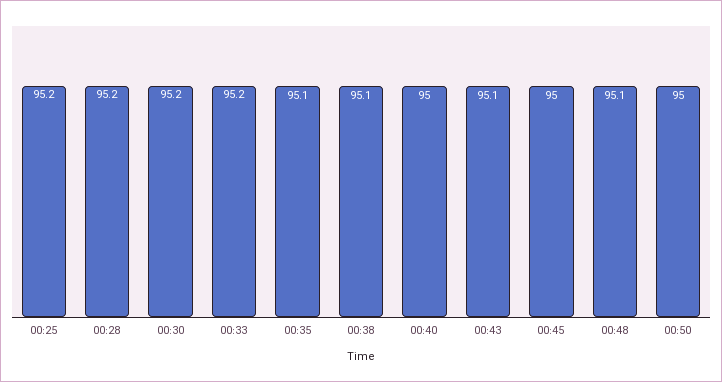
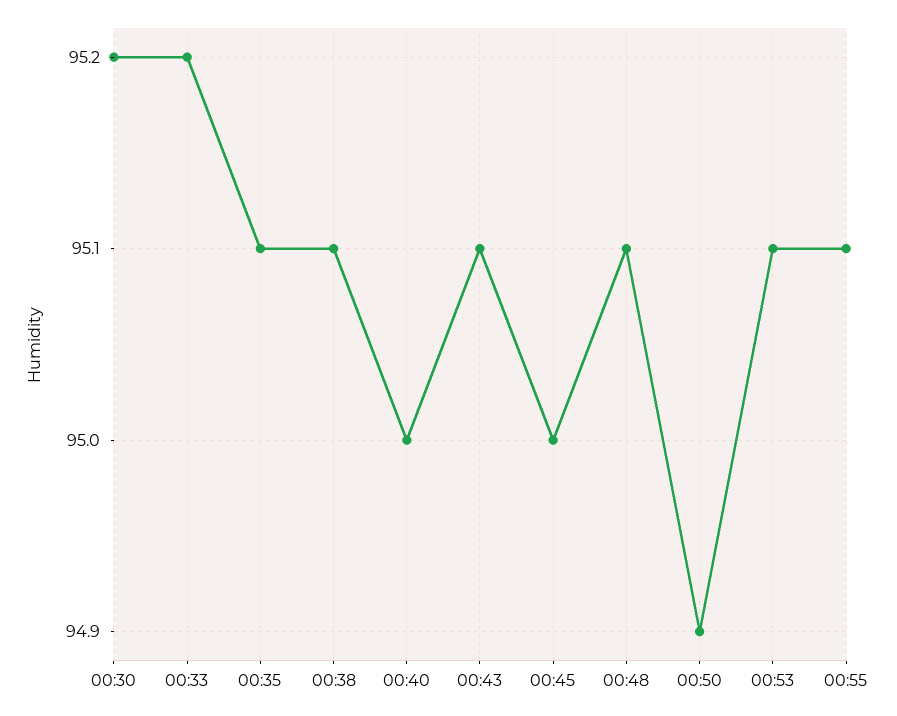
00:25: 95.2 -> none
00:28: 95.2 -> none
00:50: 95 -> 94.9
00:53: none -> 95.1
00:55: none -> 95.1

